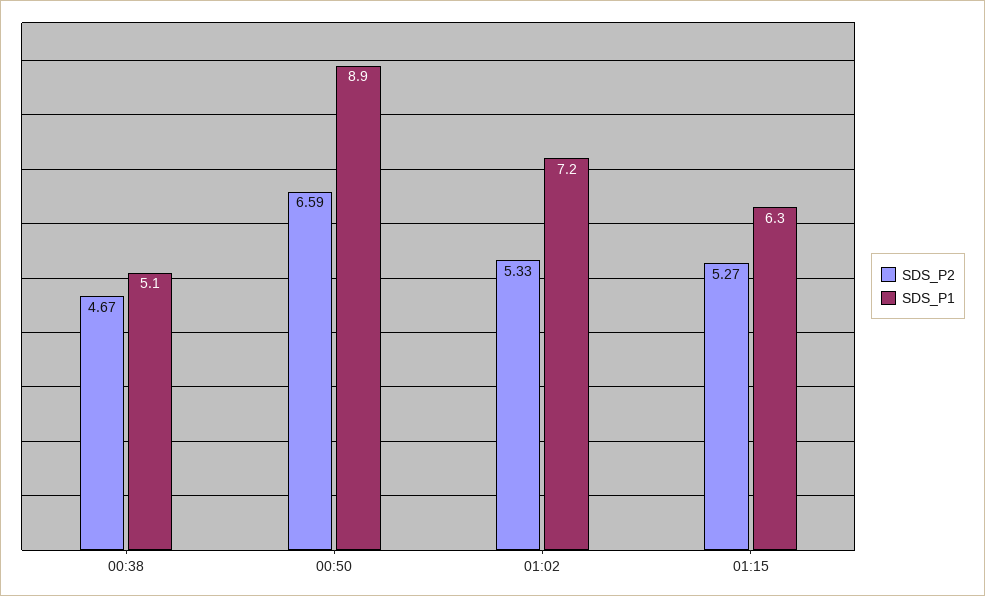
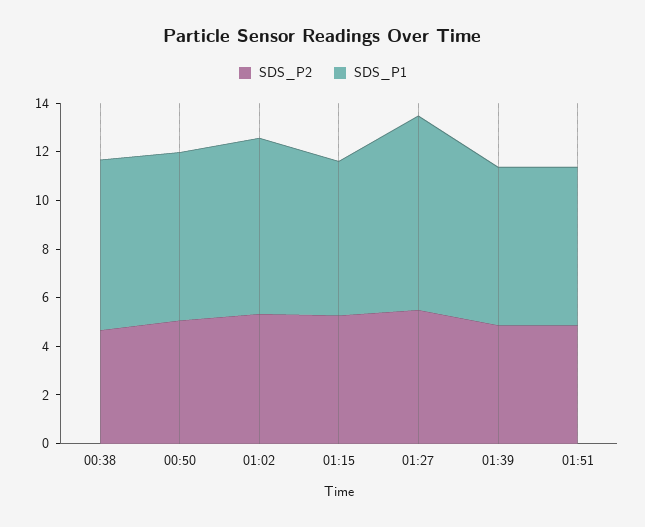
SDS_P1, 00:38: 5.1 -> 7
SDS_P2, 00:50: 6.59 -> 5
SDS_P1, 00:50: 8.9 -> 7
SDS_P2, 01:27: none -> 5.5
SDS_P1, 01:27: none -> 8
SDS_P2, 01:39: none -> 5
SDS_P1, 01:39: none -> 6.5
SDS_P2, 01:51: none -> 5
SDS_P1, 01:51: none -> 6.5

